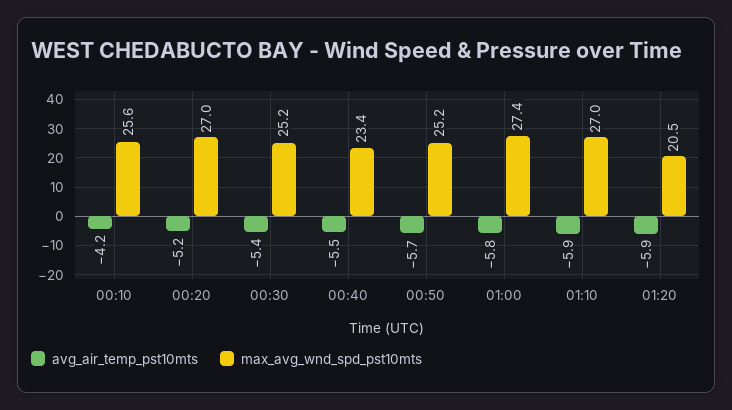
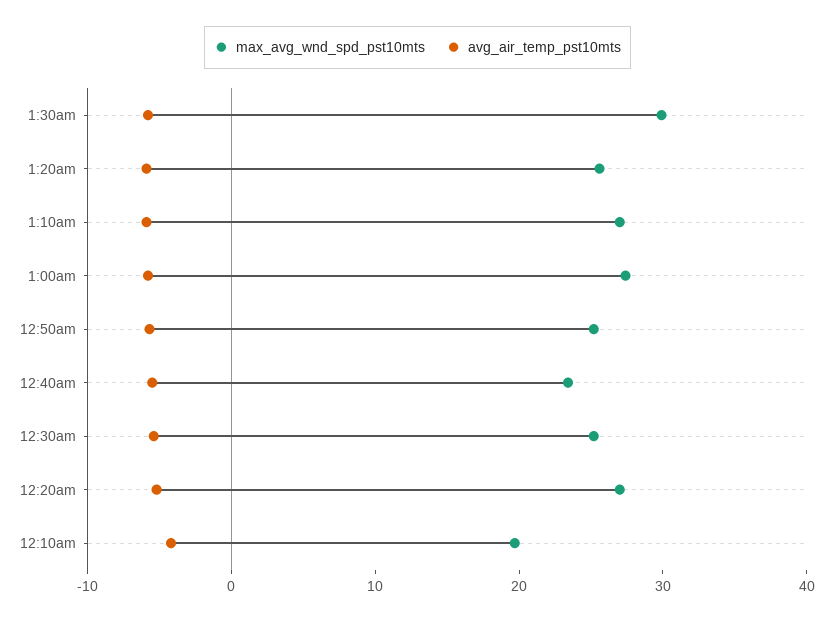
max_avg_wnd_spd_pst10mts, 00:10: 25.6 -> 20
max_avg_wnd_spd_pst10mts, 01:20: 20.5 -> 26
max_avg_wnd_spd_pst10mts, 1:30am: none -> 30
avg_air_temp_pst10mts, 1:30am: none -> -6

